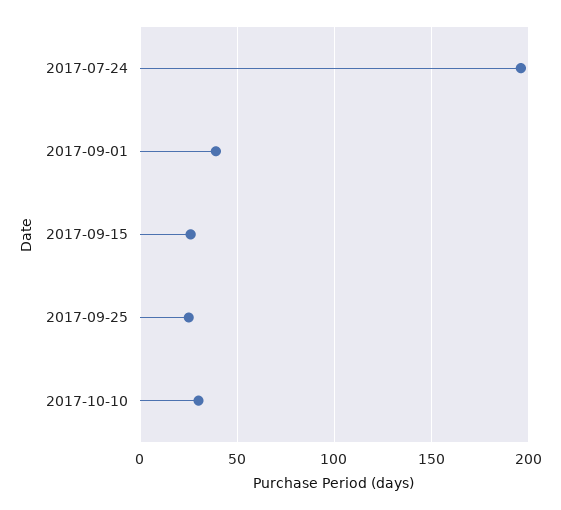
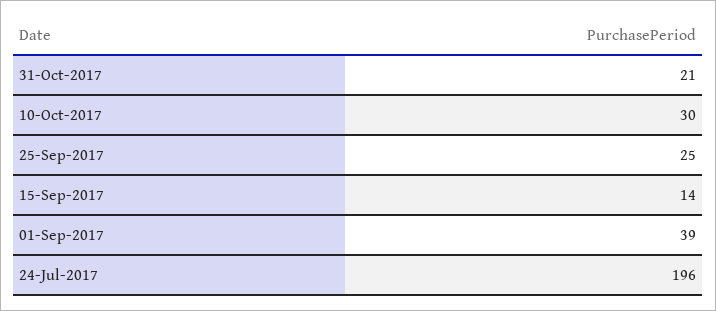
2017-09-15: 25 -> 14
31-Oct-2017: none -> 21

